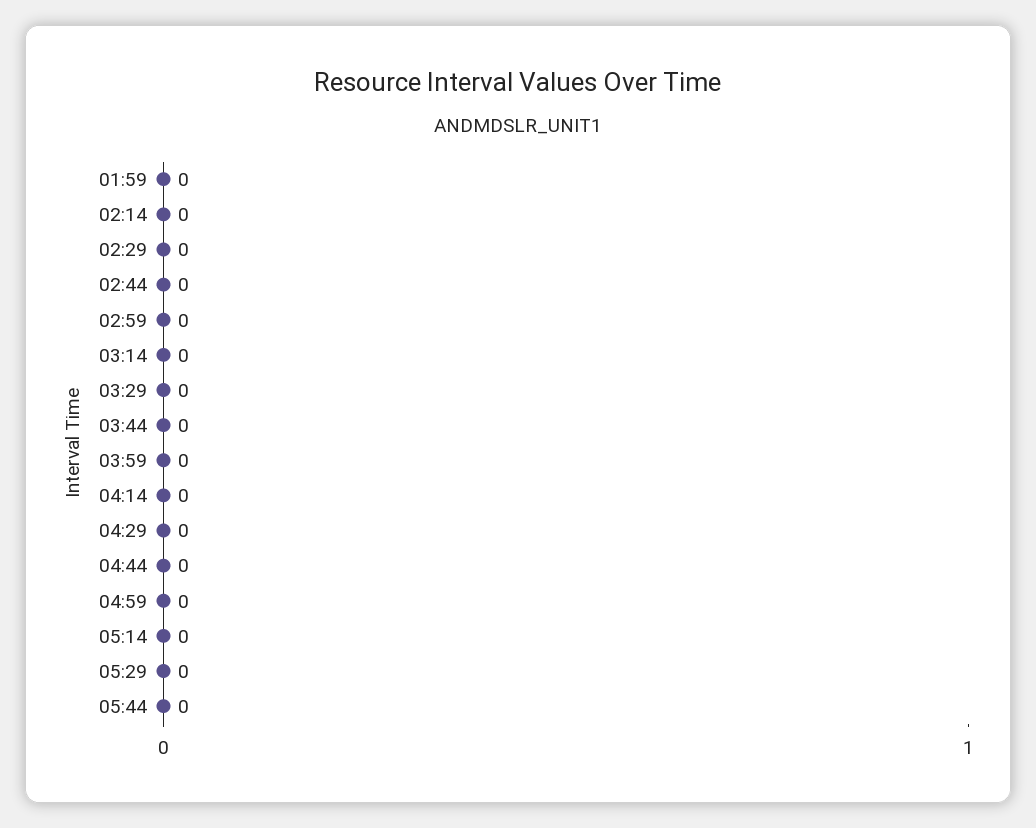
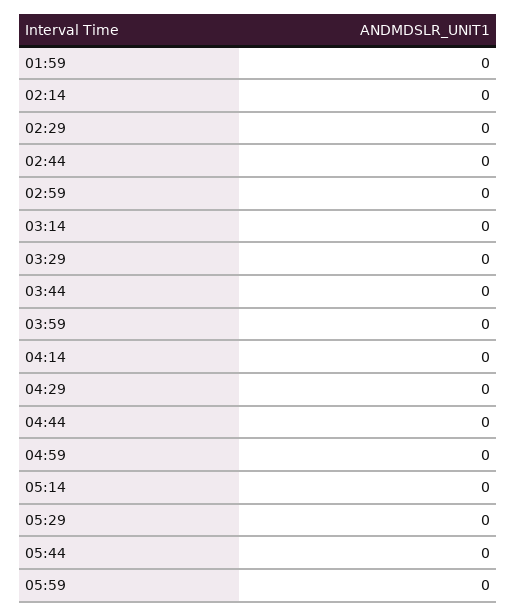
05:59: none -> 0

